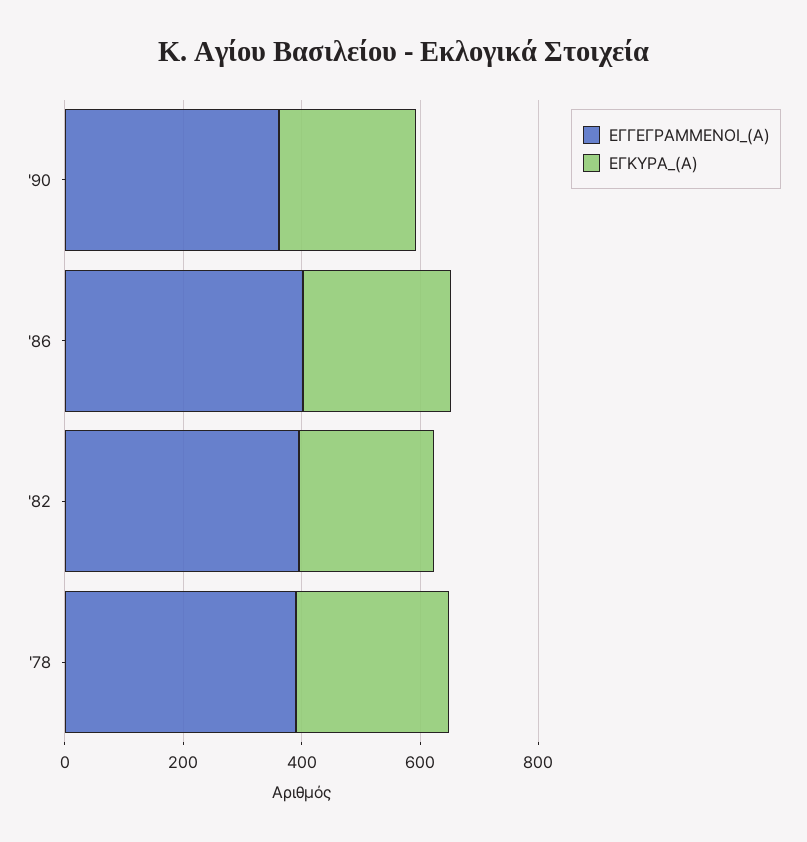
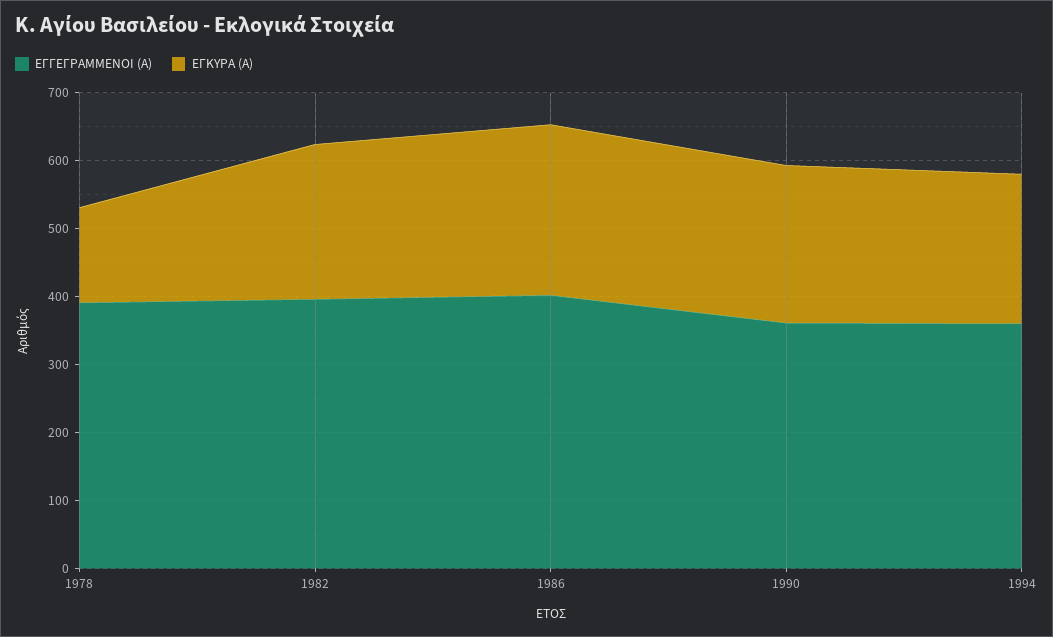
ΕΓΚΥΡΑ_(Α), '78: 250 -> 140
ΕΓΓΕΓΡΑΜΜΕΝΟΙ_(Α), 1994: none -> 360
ΕΓΚΥΡΑ_(Α), 1994: none -> 220

